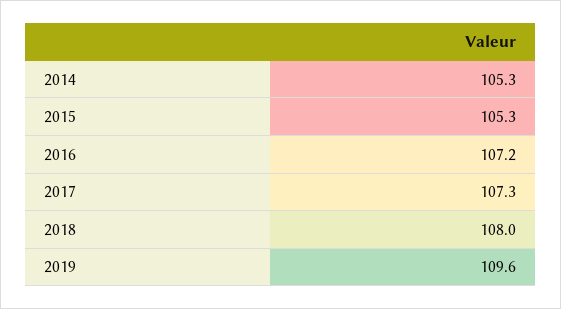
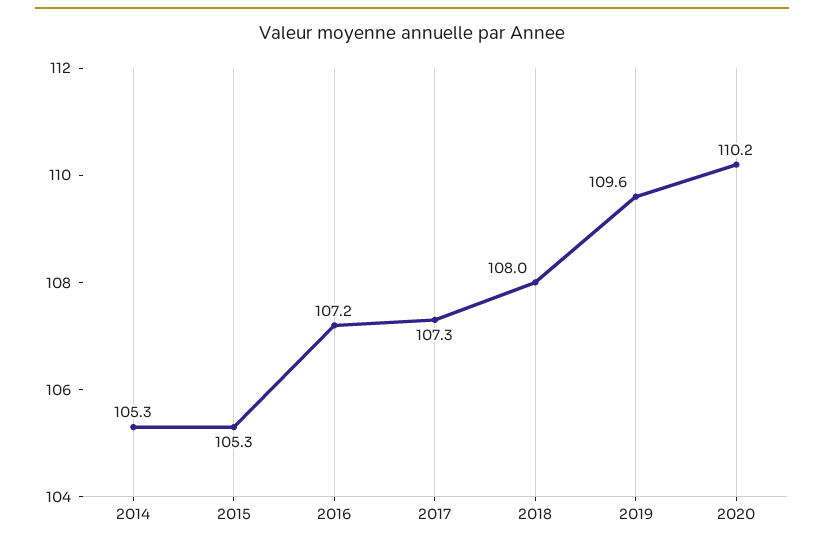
2020: none -> 110.2

